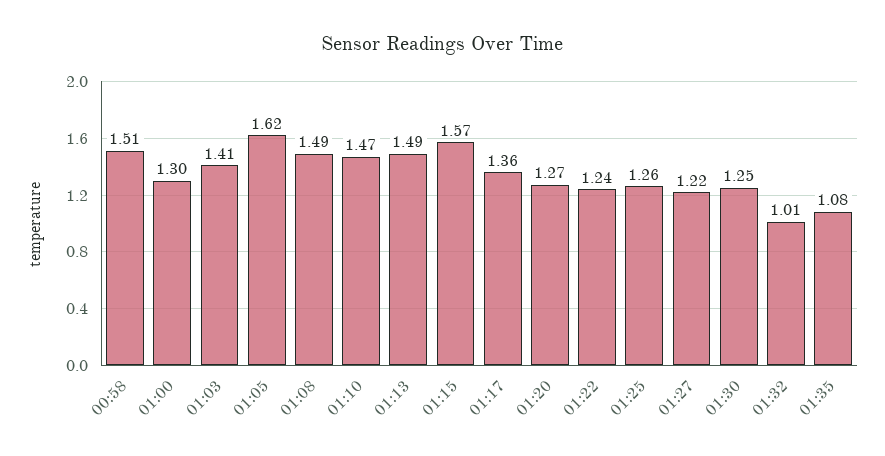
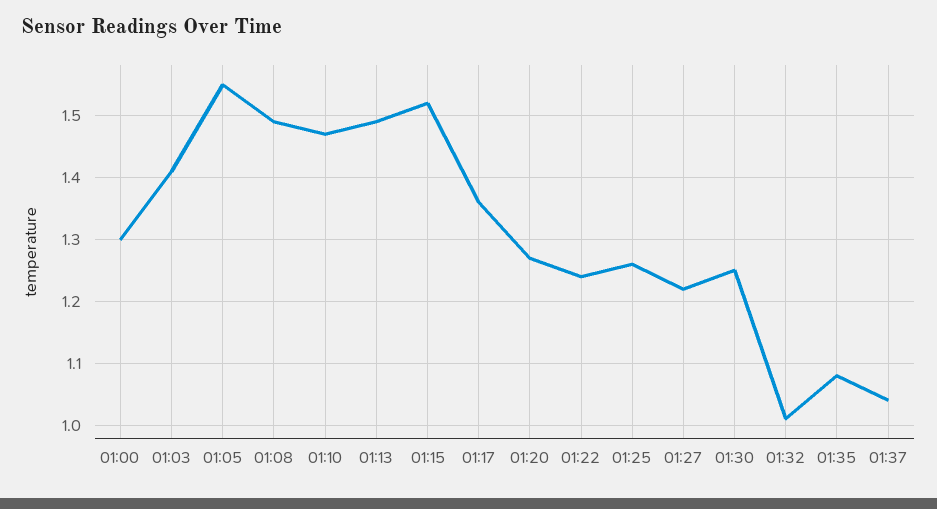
00:58: 1.51 -> none
01:05: 1.62 -> 1.55
01:15: 1.57 -> 1.52
01:37: none -> 1.04

